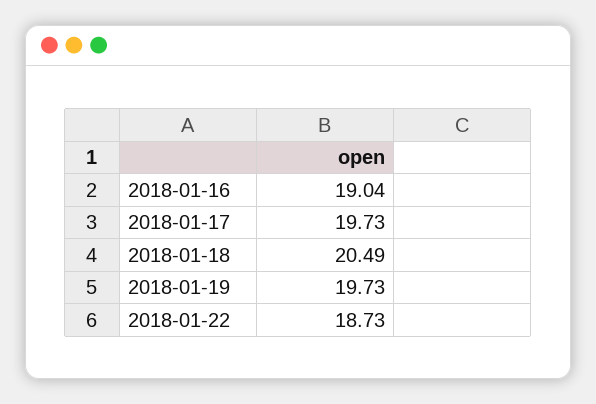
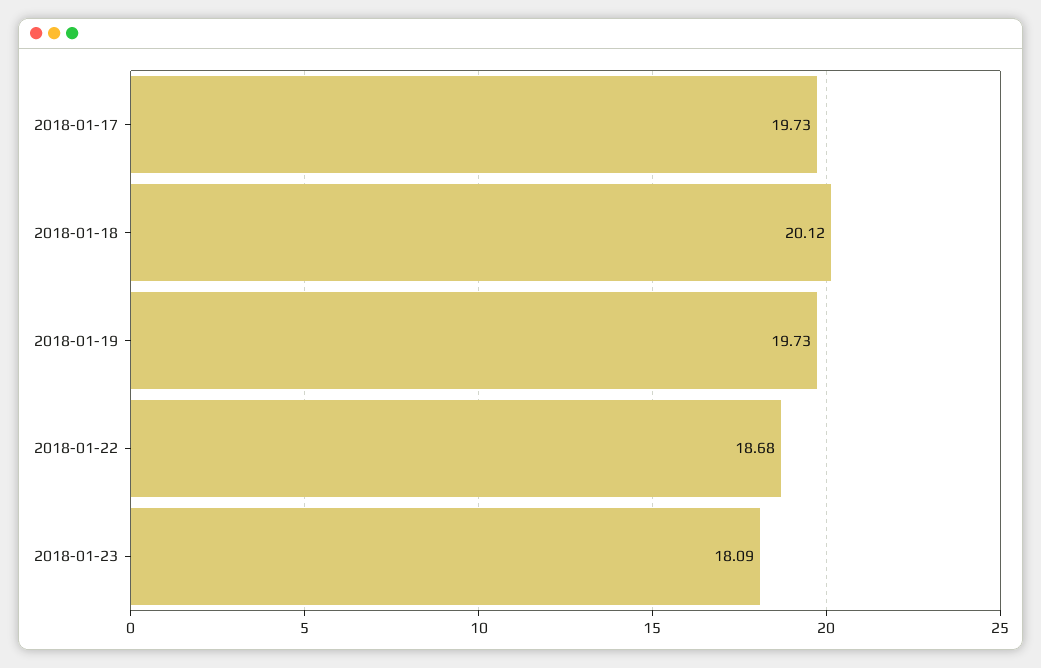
2018-01-16: 19.04 -> none
2018-01-18: 20.49 -> 20.12
2018-01-22: 18.73 -> 18.68
2018-01-23: none -> 18.09

